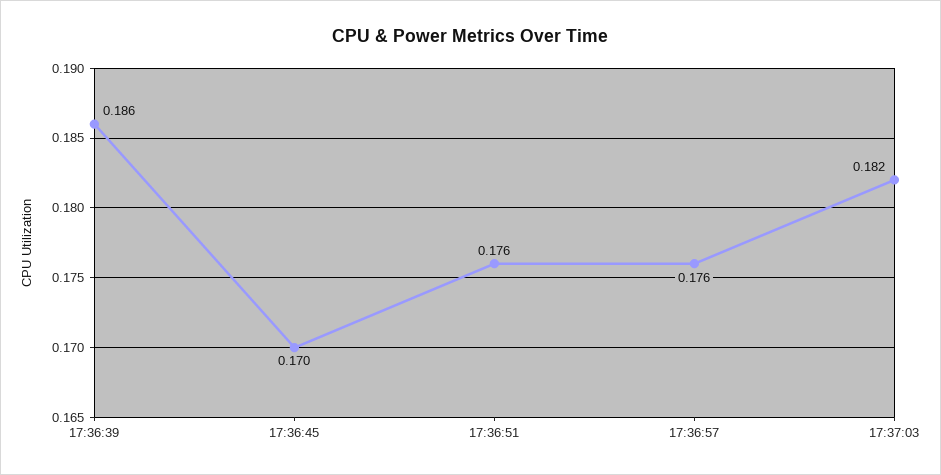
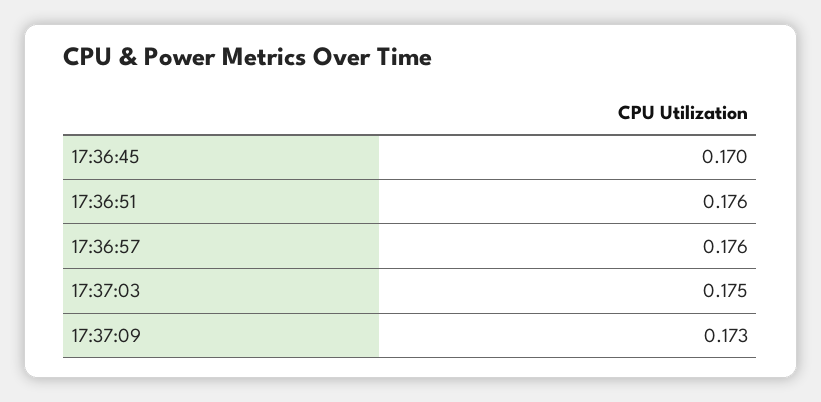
17:36:39: 0.186 -> none
17:37:03: 0.182 -> 0.175
17:37:09: none -> 0.173

